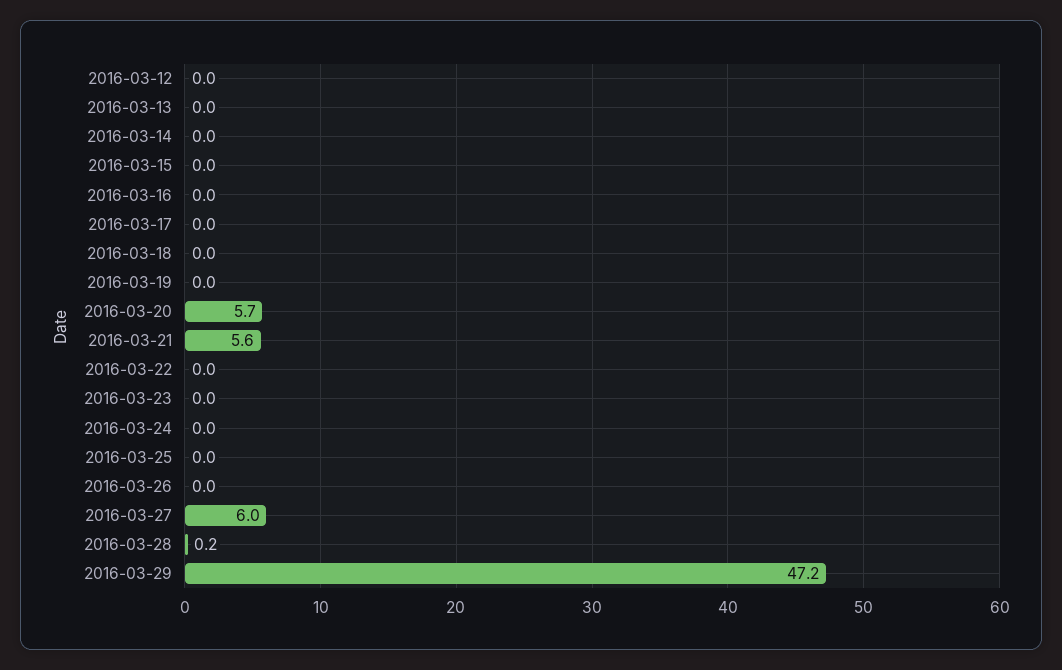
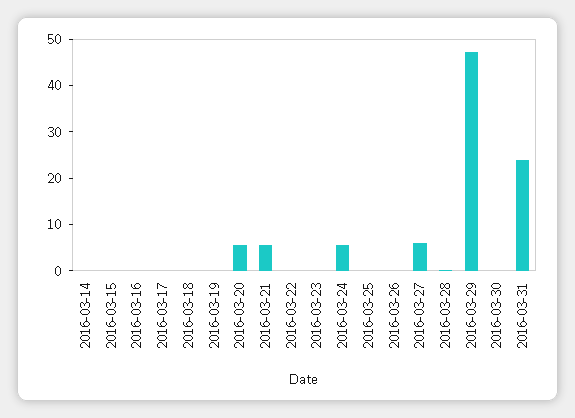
2016-03-12: 0 -> none
2016-03-13: 0 -> none
2016-03-24: 0 -> 6
2016-03-30: none -> 0
2016-03-31: none -> 24

